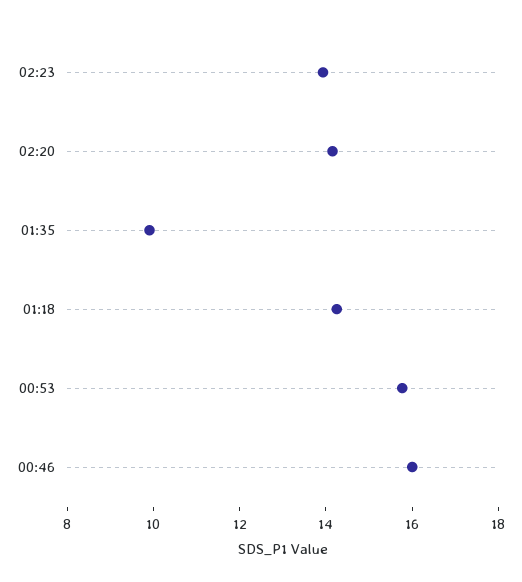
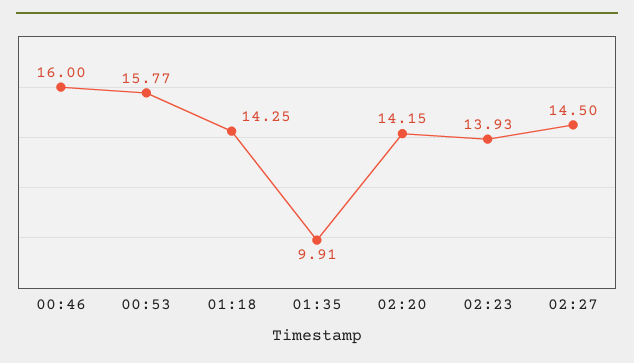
02:27: none -> 14.5

